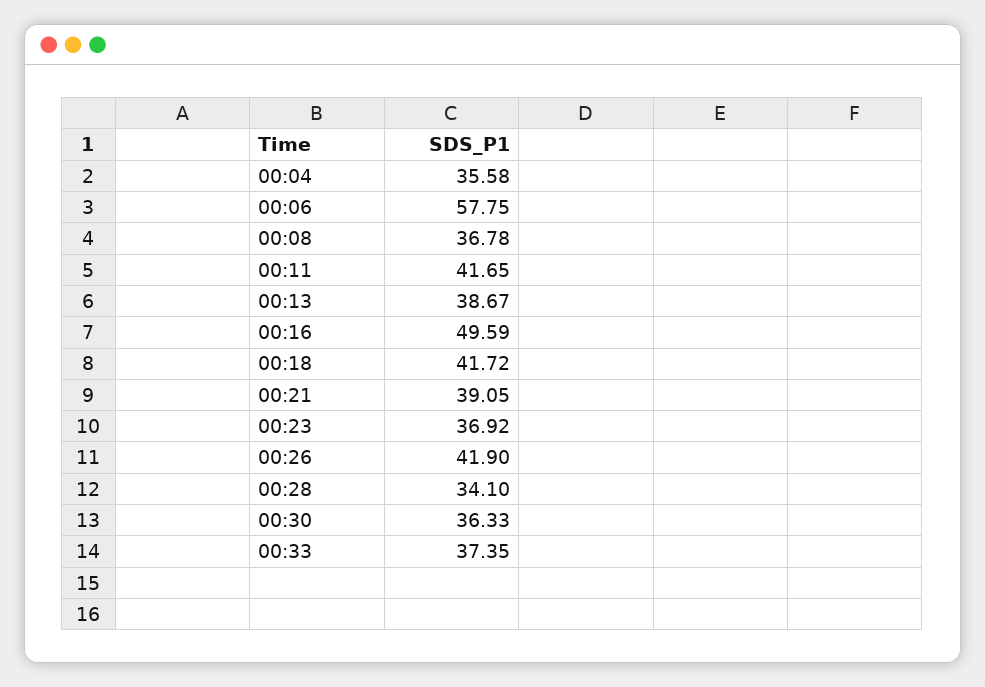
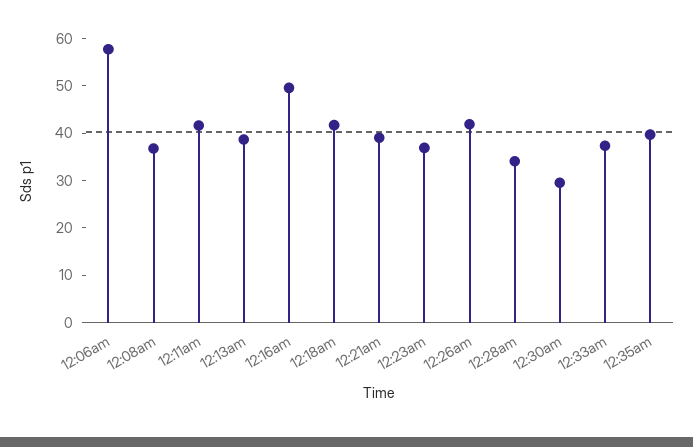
00:04: 35.58 -> none
00:30: 36.33 -> 30
12:35am: none -> 40

